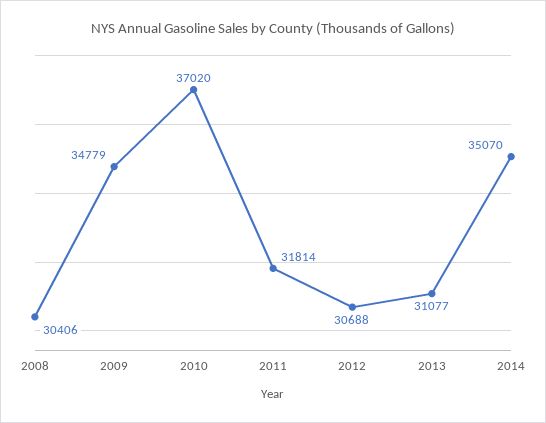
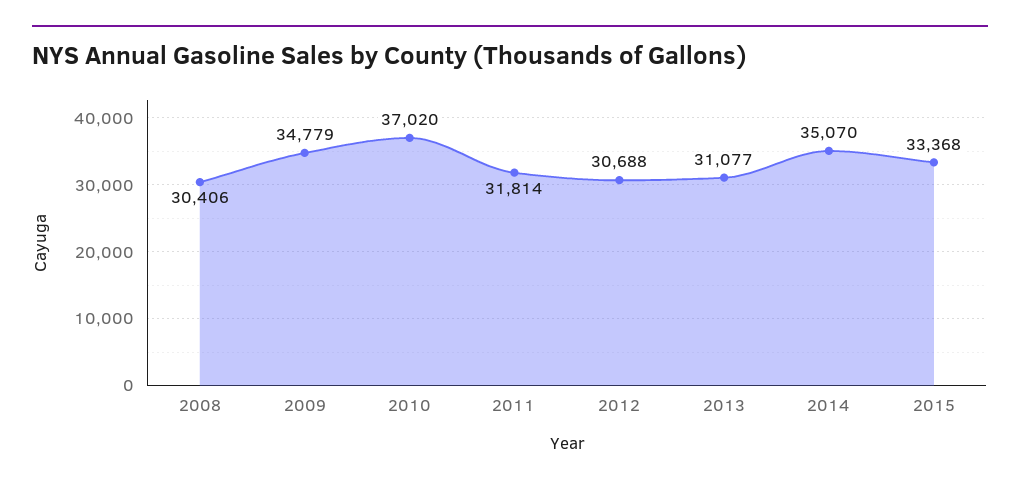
2015: none -> 33368

